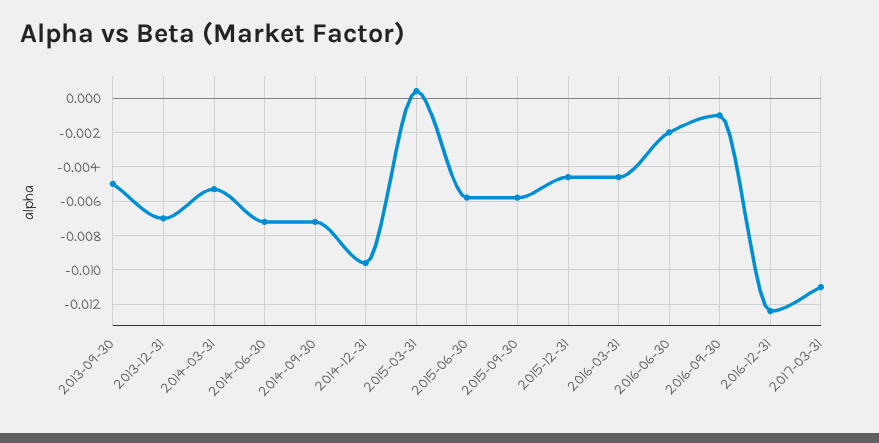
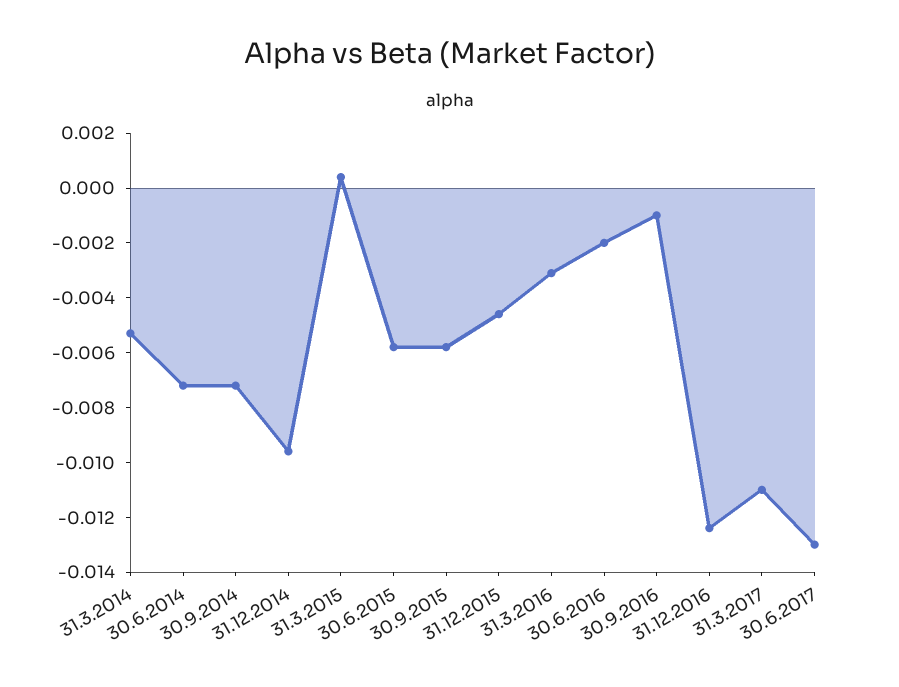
2013-09-30: -0.005 -> none
2013-12-31: -0.007 -> none
2016-03-31: -0.0045 -> -0.003
30.6.2017: none -> -0.013

